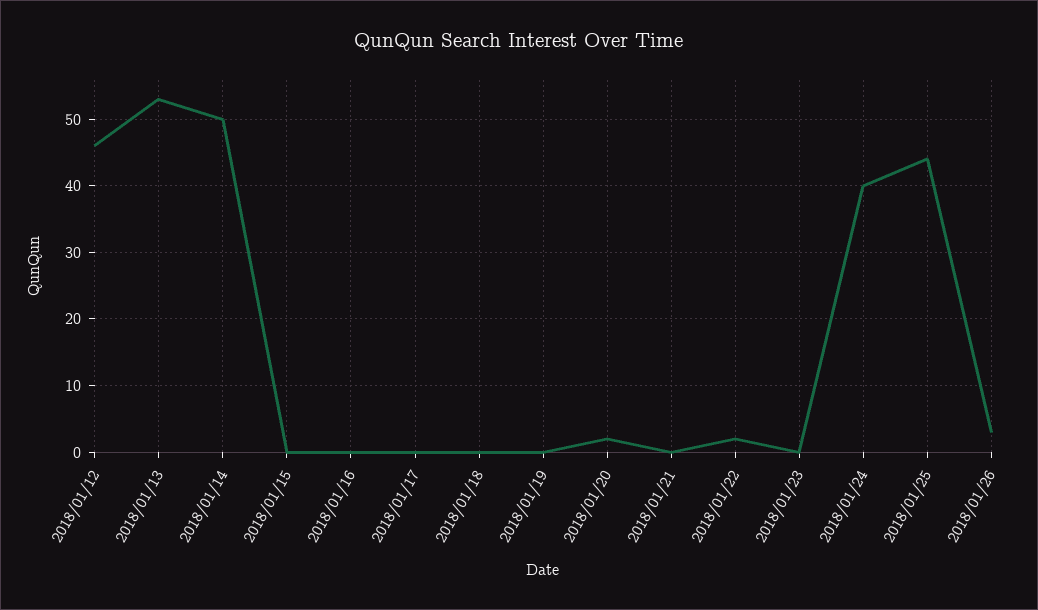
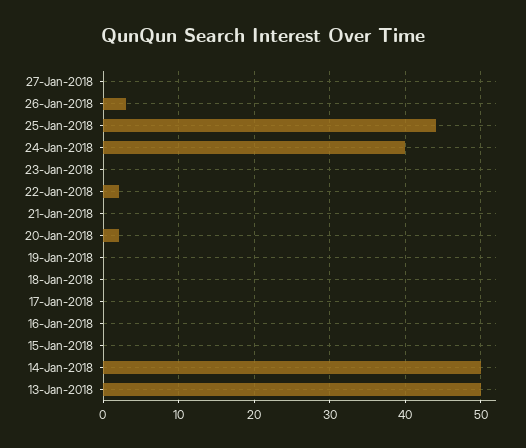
2018/01/12: 46 -> none
2018/01/13: 53 -> 50
27-Jan-2018: none -> 0

